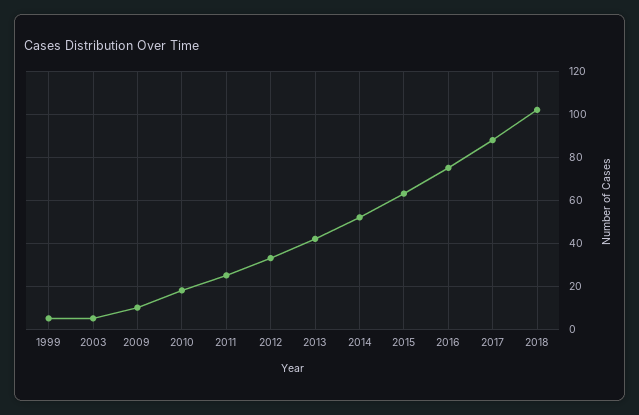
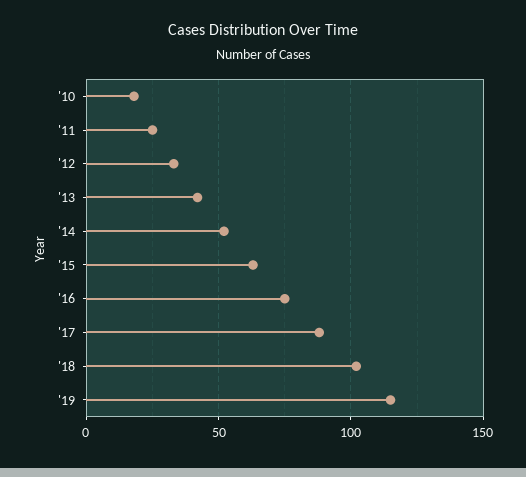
1999: 5 -> none
2003: 5 -> none
2009: 10 -> none
'19: none -> 115

